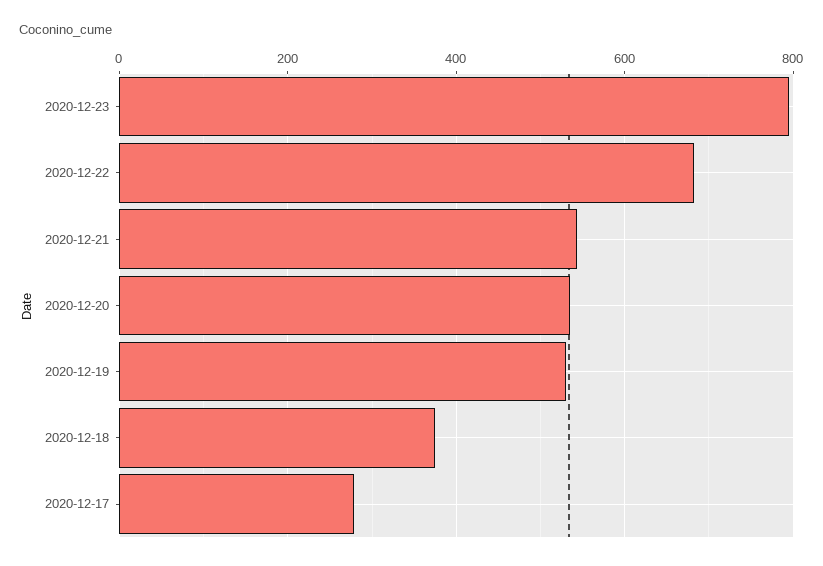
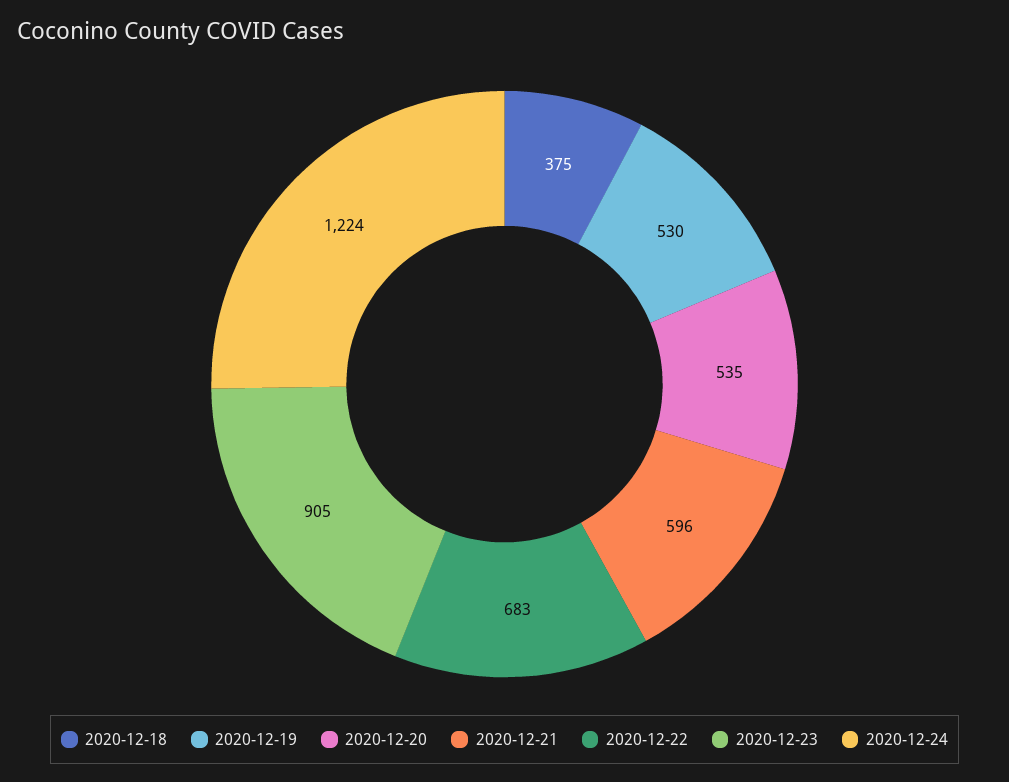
2020-12-23: 800 -> 905
2020-12-21: 540 -> 596
2020-12-17: 280 -> none
2020-12-24: none -> 1224

